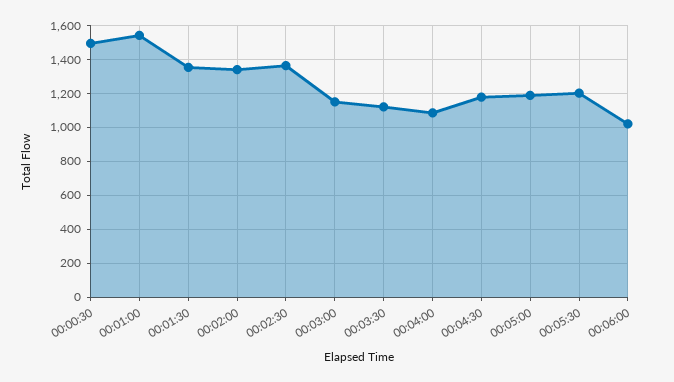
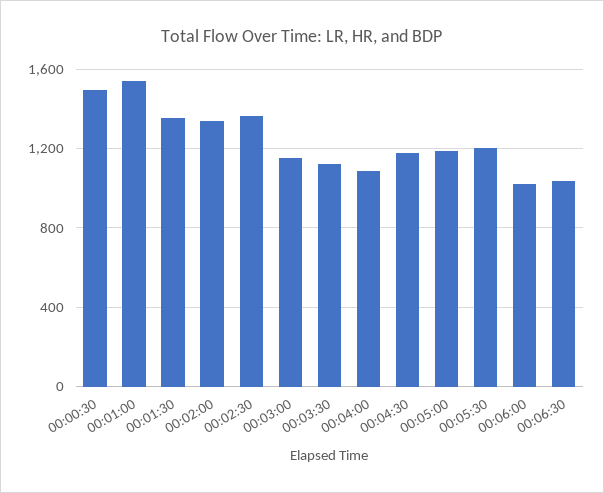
00:06:30: none -> 1050

